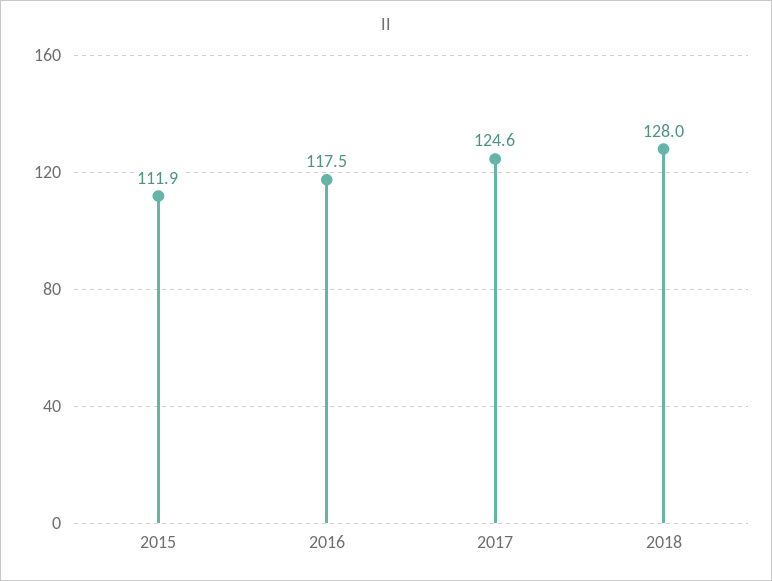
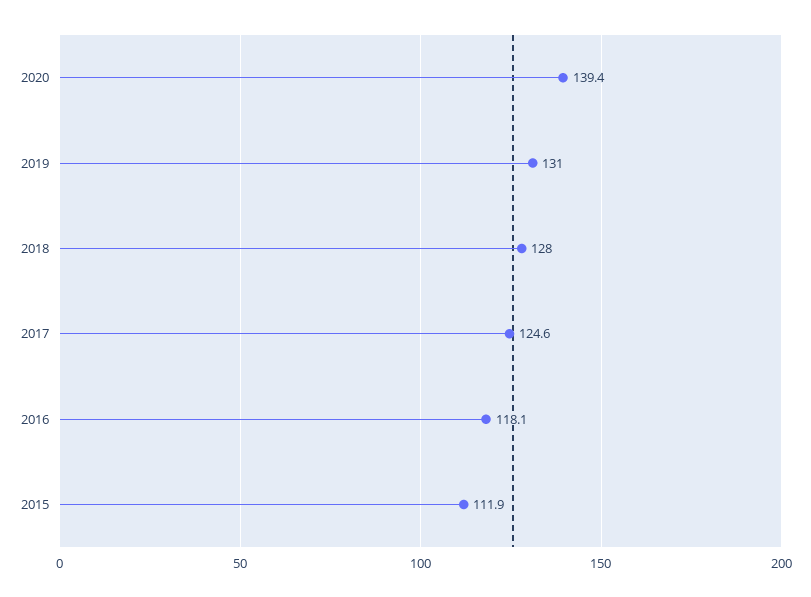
2016: 117.5 -> 118.1
2020: none -> 139.4
2019: none -> 131

